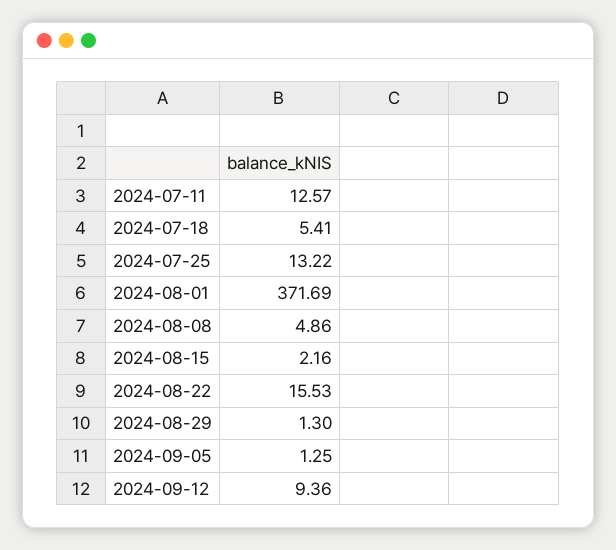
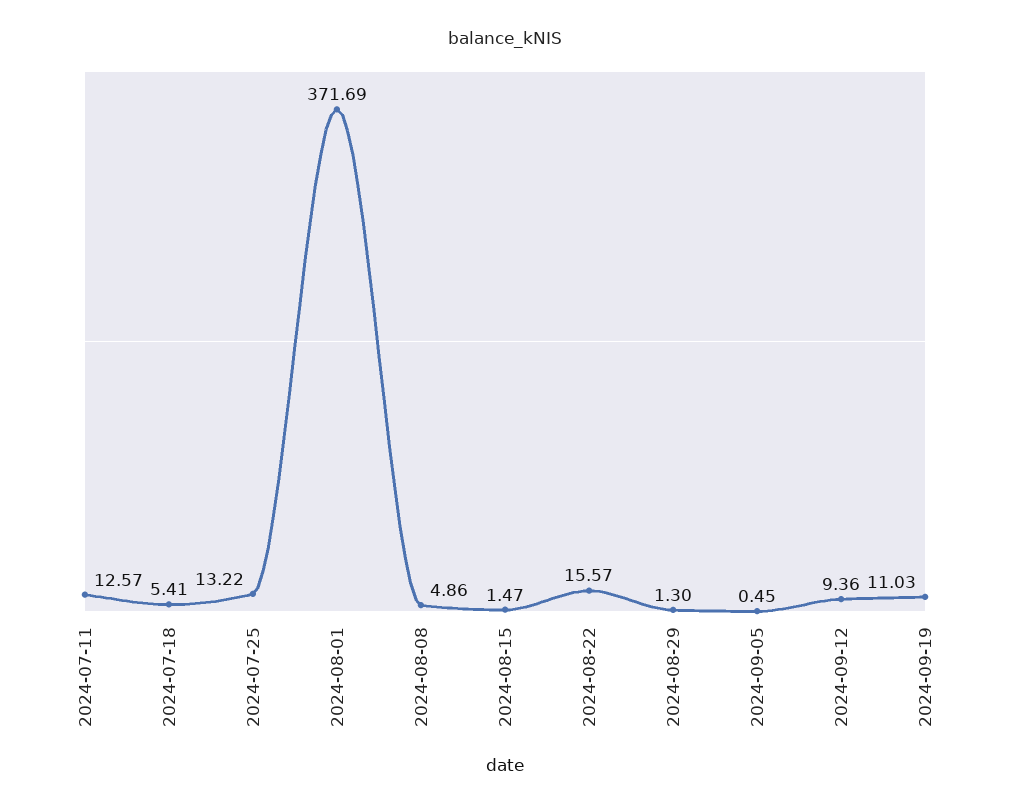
2024-08-15: 2.16 -> 1.47
2024-08-22: 15.53 -> 15.57
2024-09-05: 1.25 -> 0.45
2024-09-19: none -> 11.03

